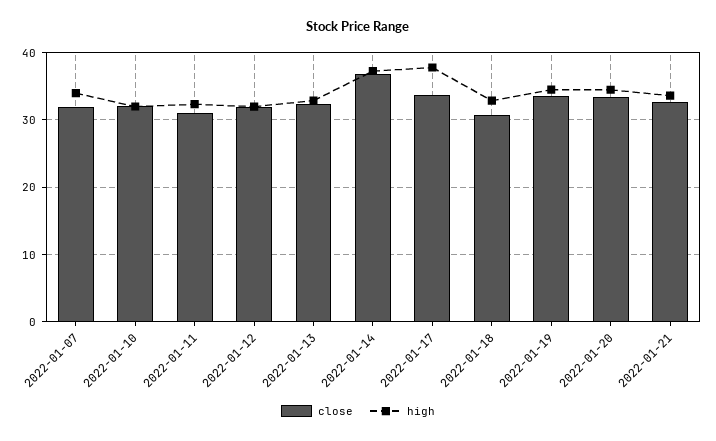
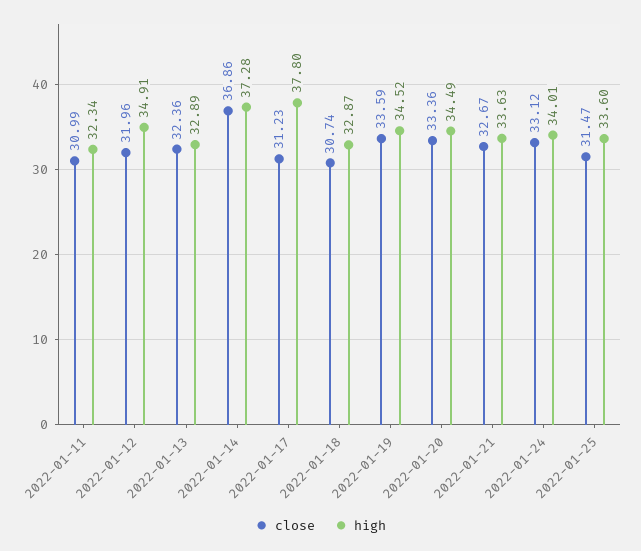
close, 2022-01-07: 32 -> none
high, 2022-01-07: 34 -> none
close, 2022-01-10: 32 -> none
high, 2022-01-10: 32 -> none
high, 2022-01-12: 32 -> 34.91
close, 2022-01-17: 34 -> 31.23
close, 2022-01-24: none -> 33.12
high, 2022-01-24: none -> 34.01
close, 2022-01-25: none -> 31.47
high, 2022-01-25: none -> 33.6

